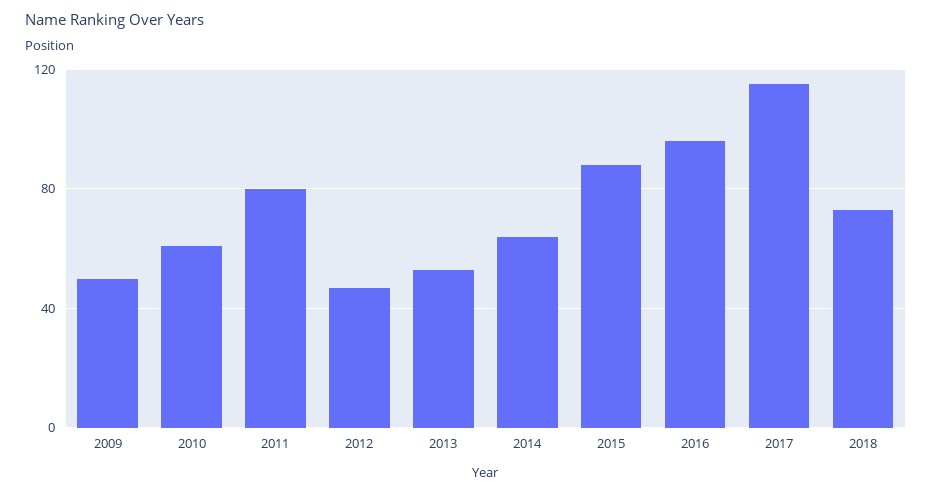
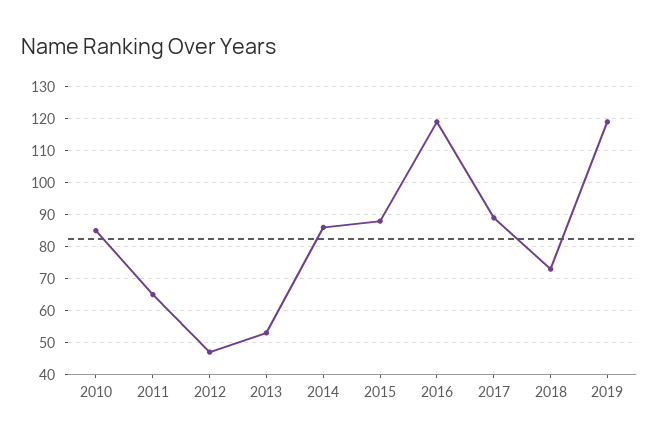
2009: 50 -> none
2010: 60 -> 85
2011: 80 -> 65
2014: 65 -> 85
2016: 95 -> 120
2017: 115 -> 90
2019: none -> 120

